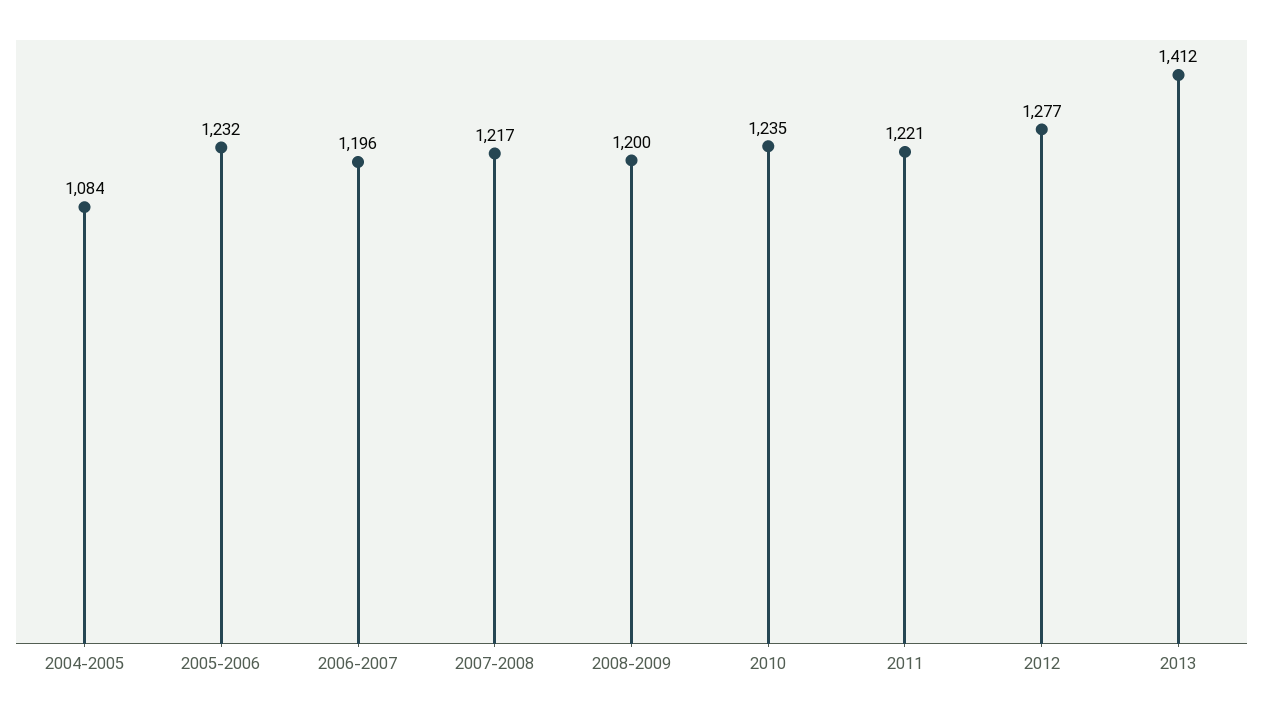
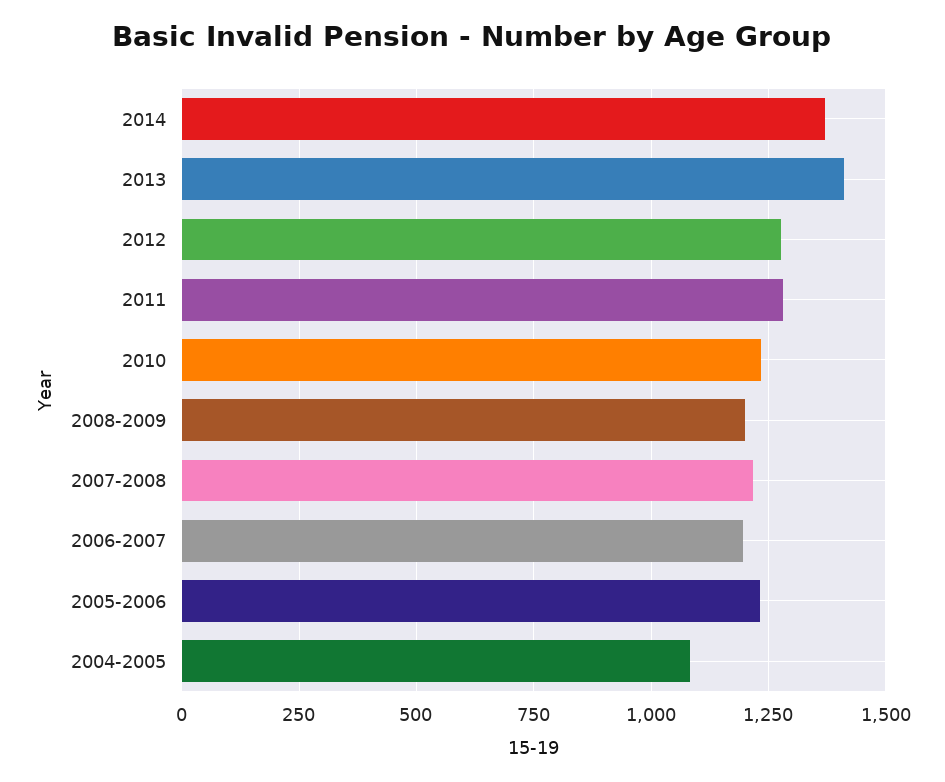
2011: 1221 -> 1275
2014: none -> 1375

